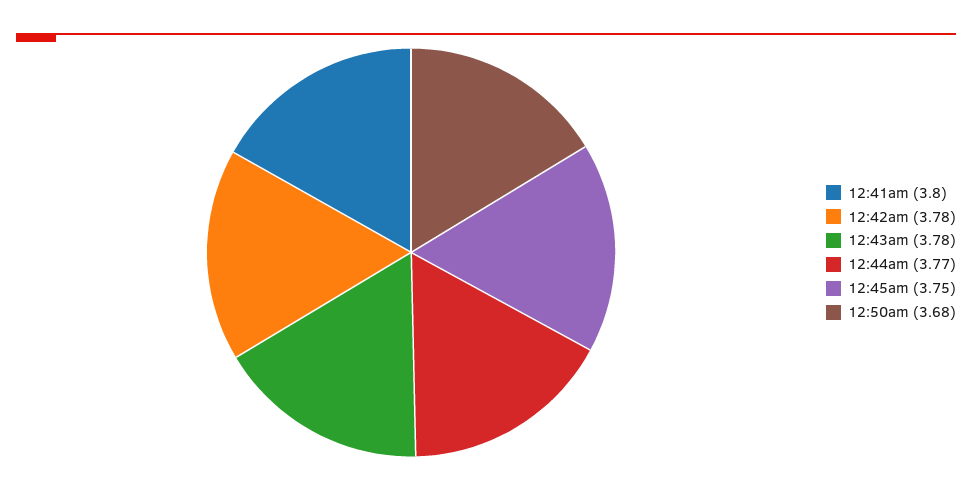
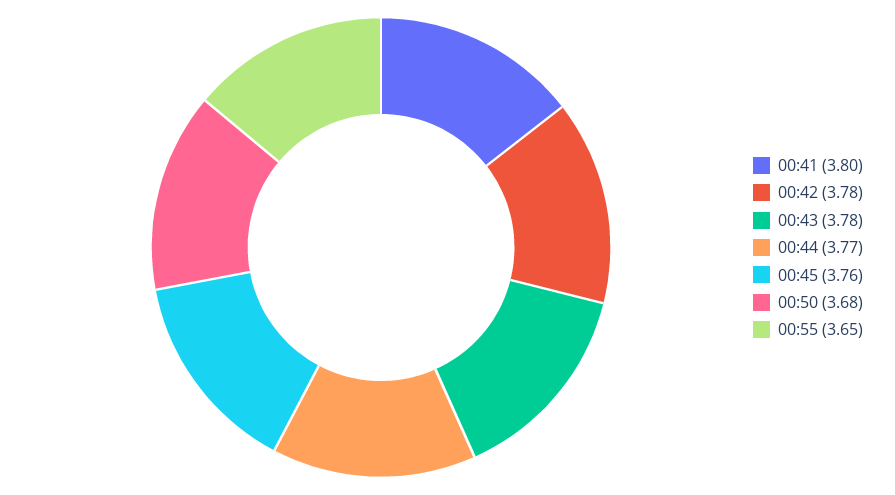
12:45am: 3.75 -> 3.76
00:55: none -> 3.65

